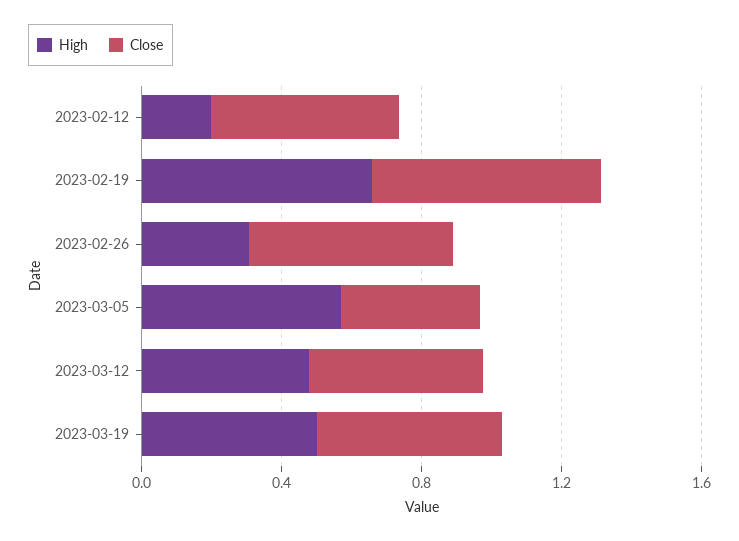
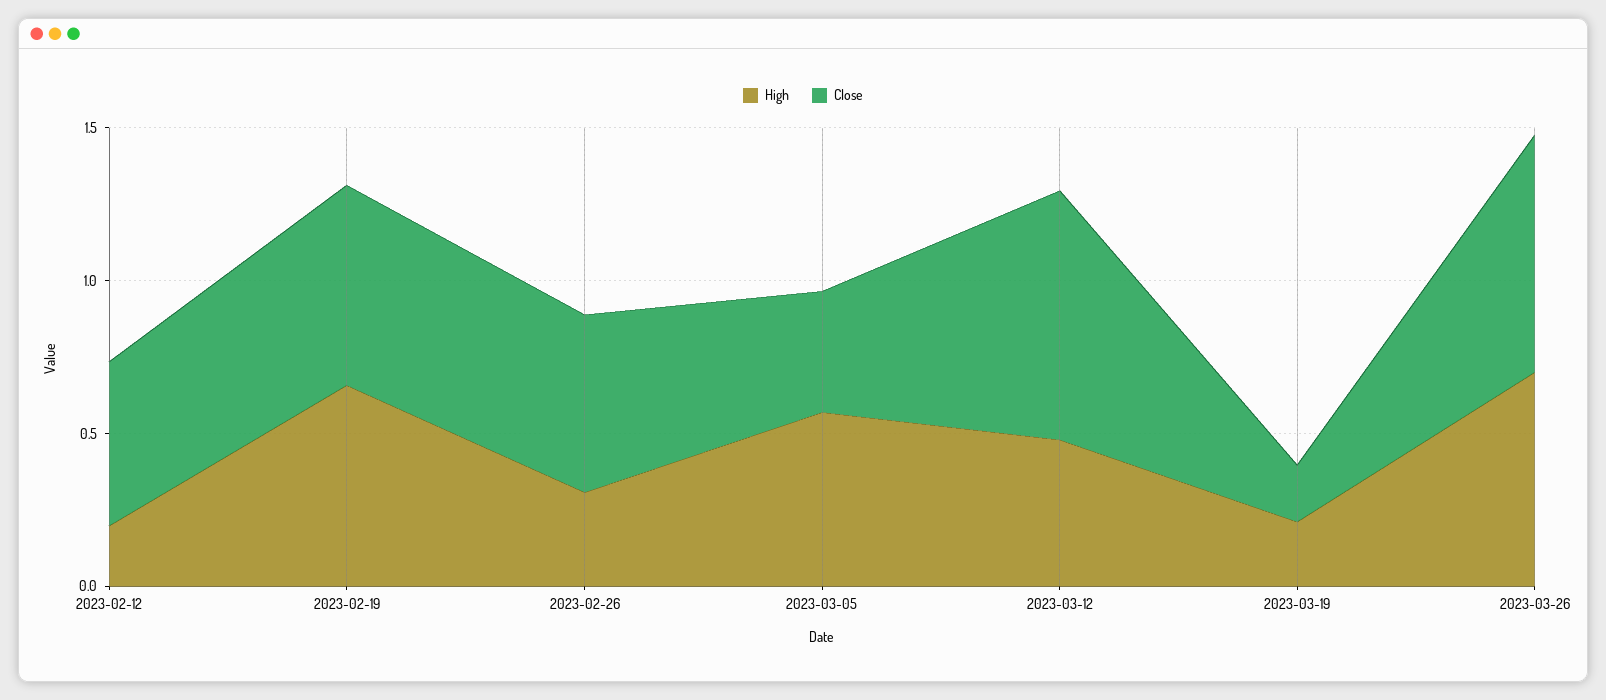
Close, 2023-03-12: 0.5 -> 0.8
High, 2023-03-19: 0.5 -> 0.2
Close, 2023-03-19: 0.5 -> 0.2
High, 2023-03-26: none -> 0.7
Close, 2023-03-26: none -> 0.8

